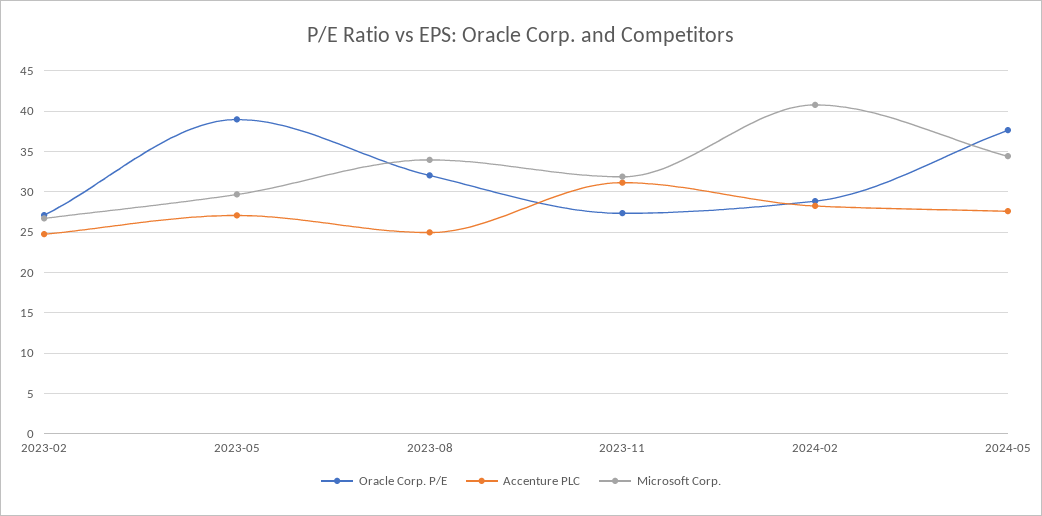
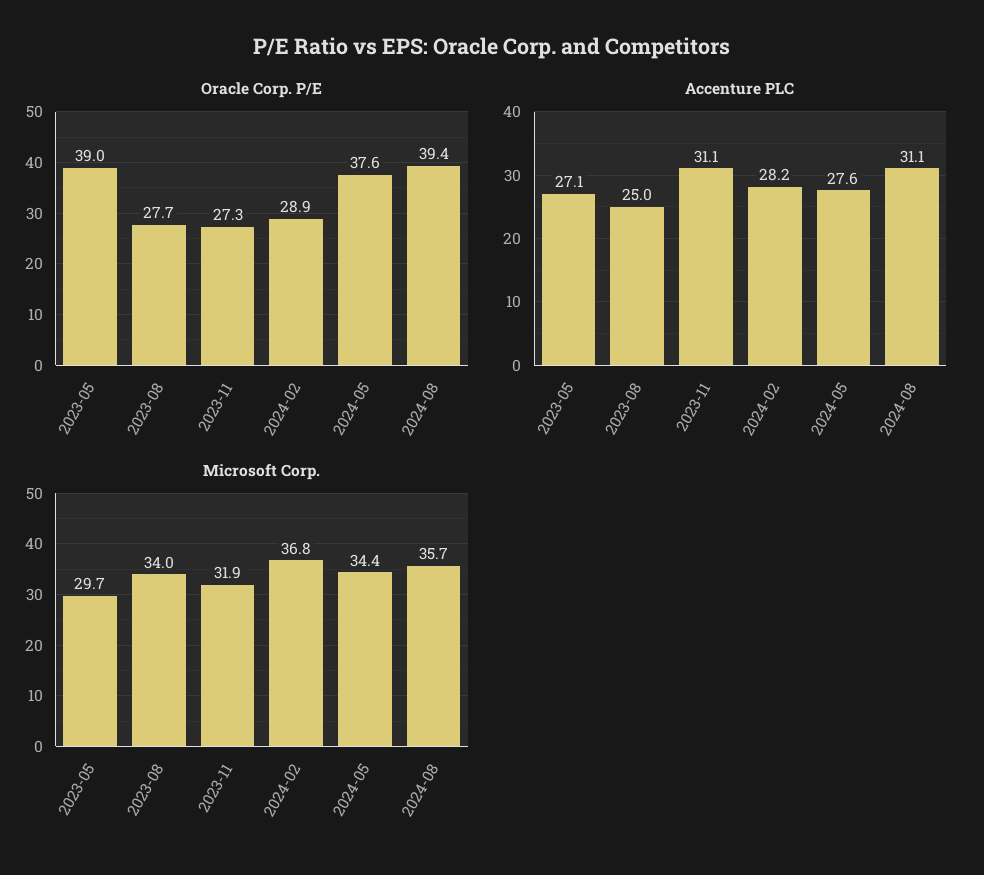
Oracle Corp. P/E, 2023-02: 27 -> none
Accenture PLC, 2023-02: 25 -> none
Microsoft Corp., 2023-02: 27 -> none
Oracle Corp. P/E, 2023-08: 32 -> 27.7
Microsoft Corp., 2024-02: 41 -> 36.8
Oracle Corp. P/E, 2024-08: none -> 39.4
Accenture PLC, 2024-08: none -> 31.1
Microsoft Corp., 2024-08: none -> 35.7

